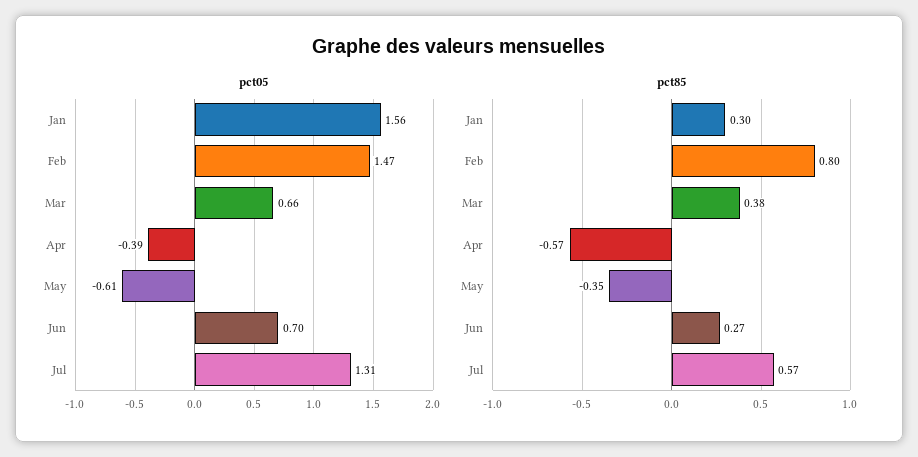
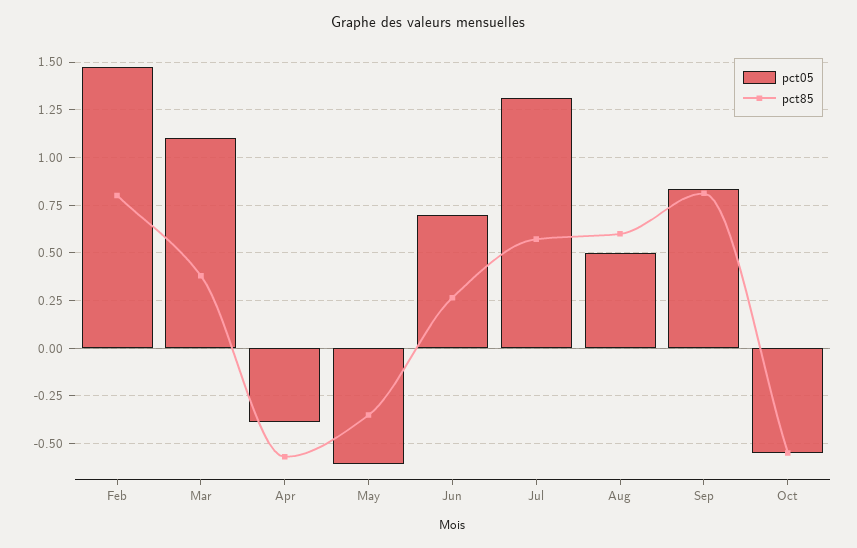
pct05, Jan: 1.56 -> none
pct05, Mar: 0.66 -> 1.1
pct85, Jan: 0.3 -> none
pct05, Aug: none -> 0.5
pct85, Aug: none -> 0.6
pct05, Sep: none -> 0.85
pct85, Sep: none -> 0.8
pct05, Oct: none -> -0.55
pct85, Oct: none -> -0.55

